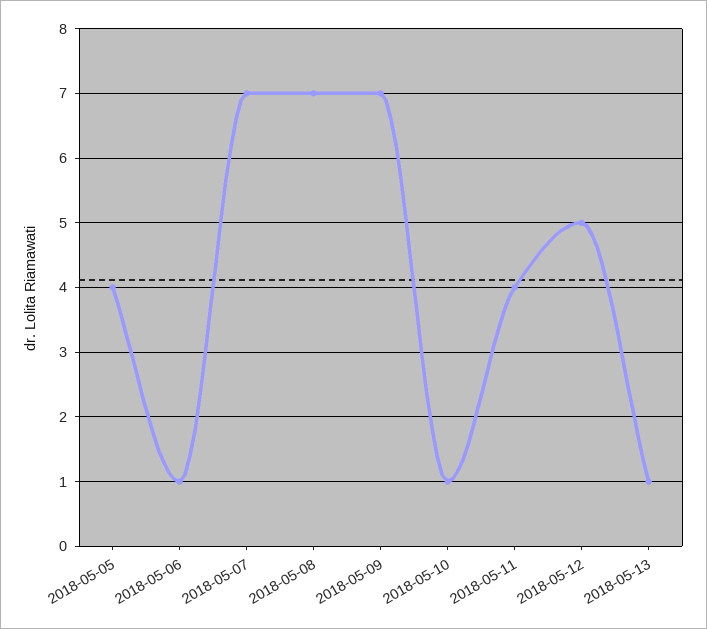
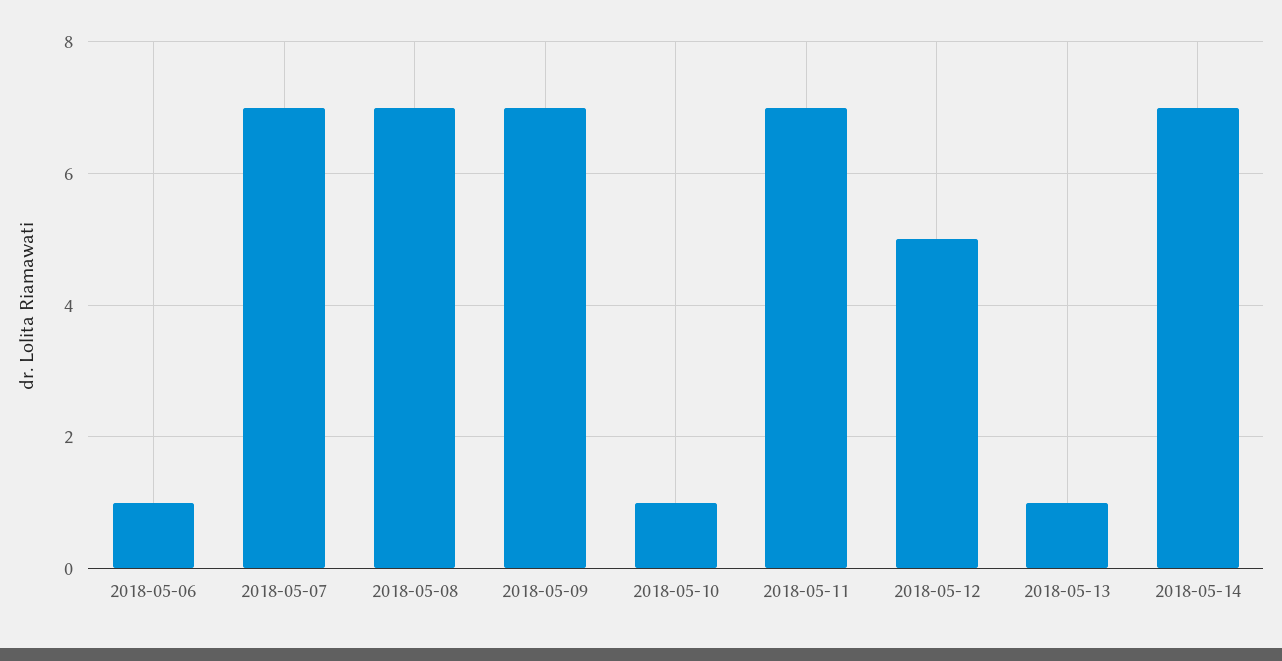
2018-05-05: 4 -> none
2018-05-11: 4 -> 7
2018-05-14: none -> 7

